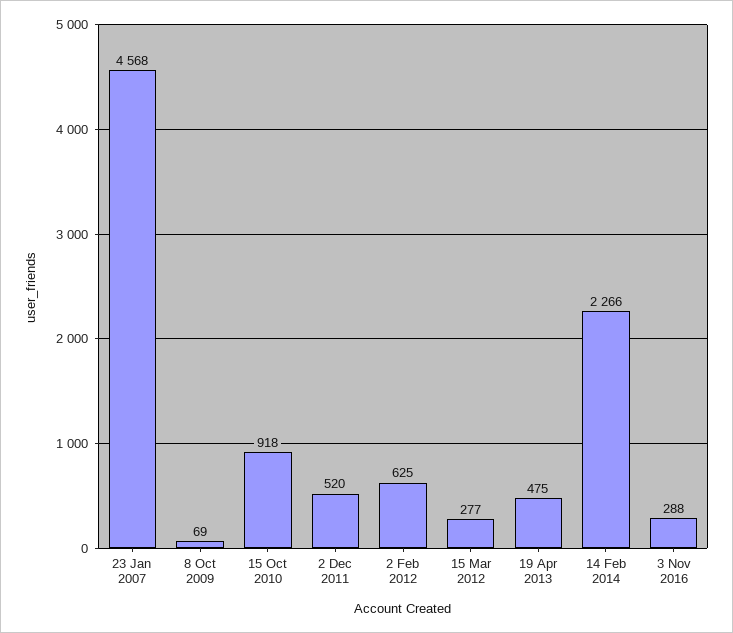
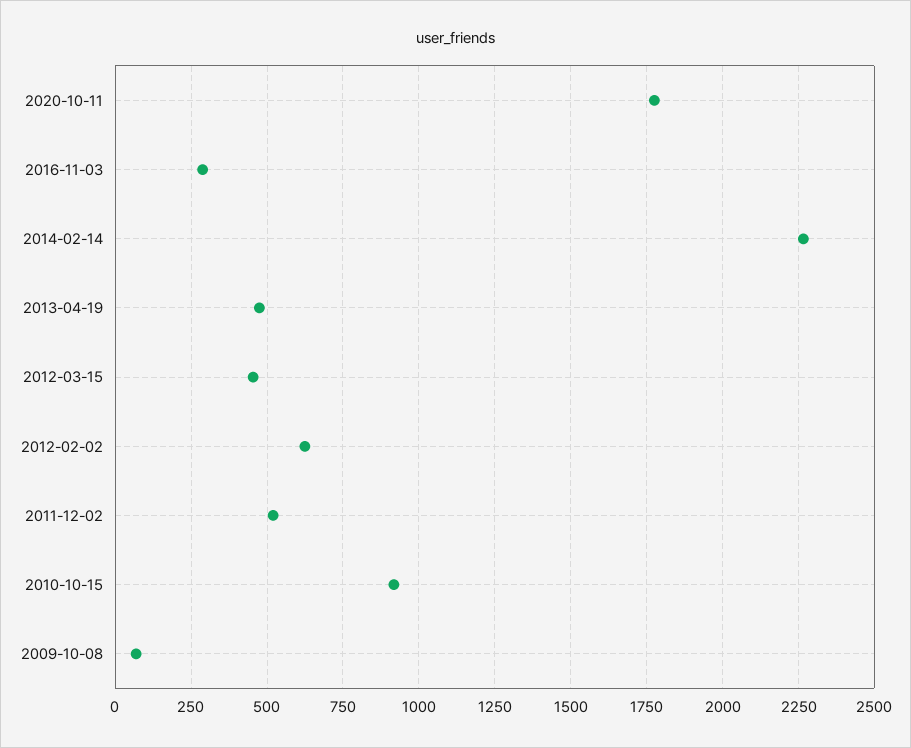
23 Jan 2007: 4568 -> none
15 Mar 2012: 277 -> 450
2020-10-11: none -> 1775

